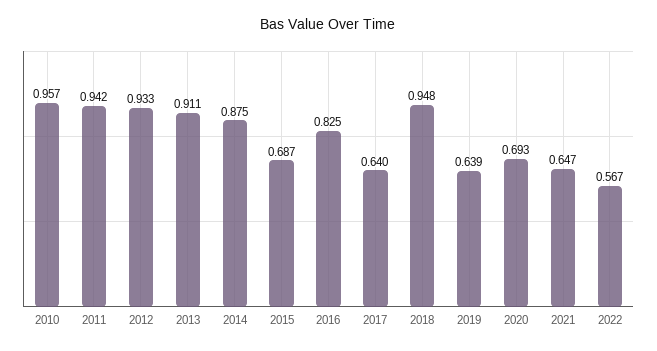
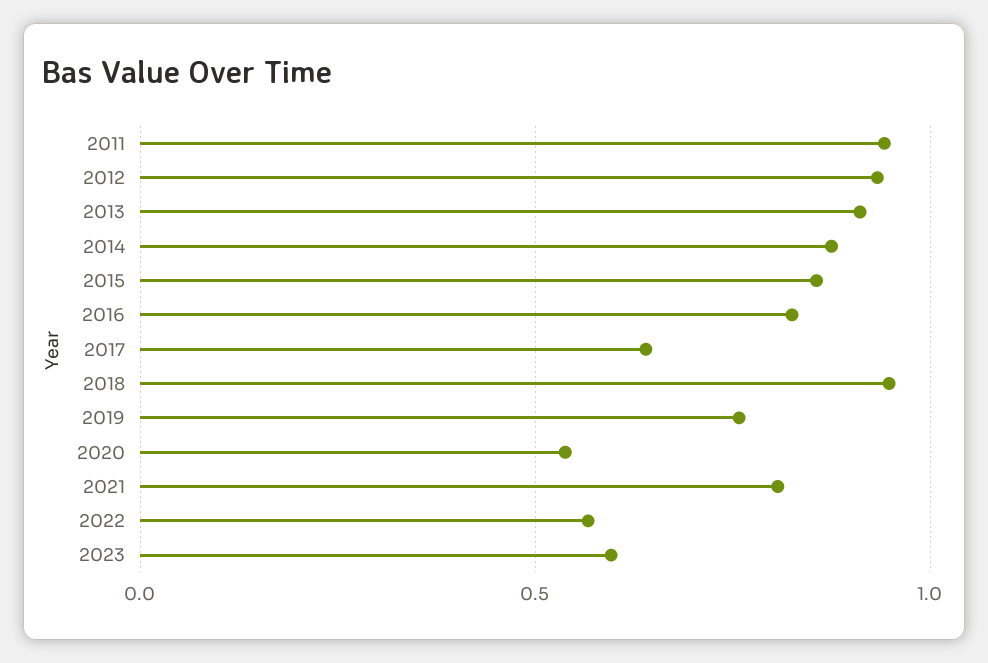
2010: 0.957 -> none
2015: 0.687 -> 0.85
2019: 0.639 -> 0.75
2020: 0.693 -> 0.55
2021: 0.647 -> 0.8
2023: none -> 0.6

